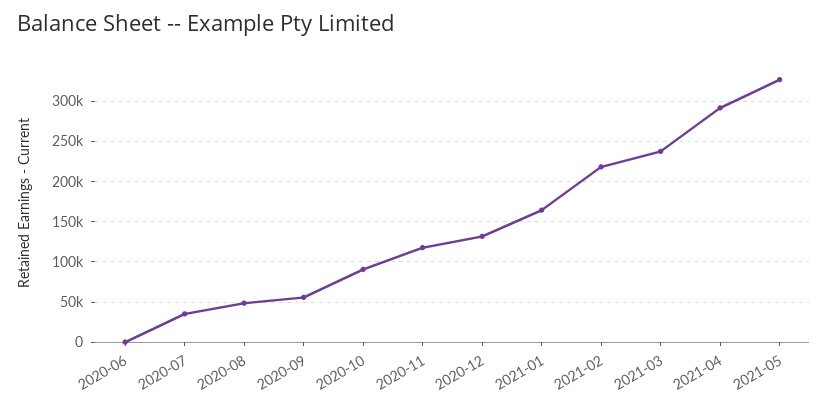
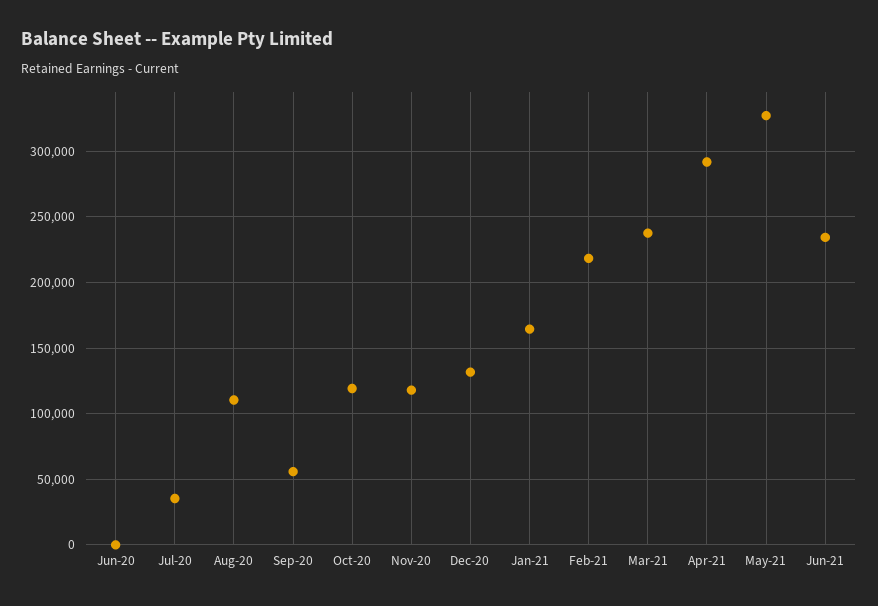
2020-08: 50000 -> 110000
2020-10: 90000 -> 120000
Jun-21: none -> 235000

